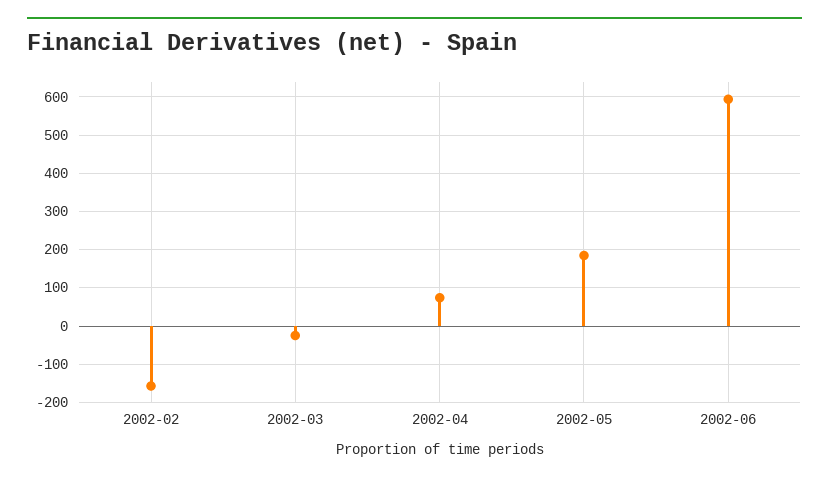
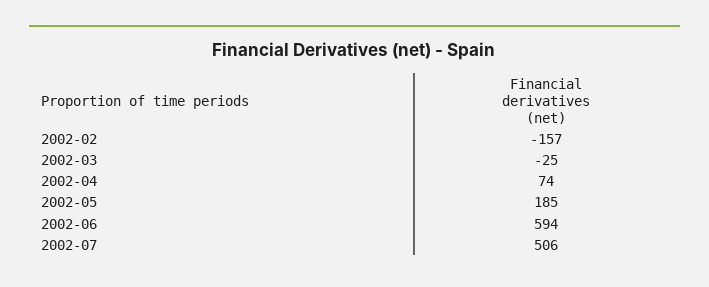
2002-07: none -> 506

